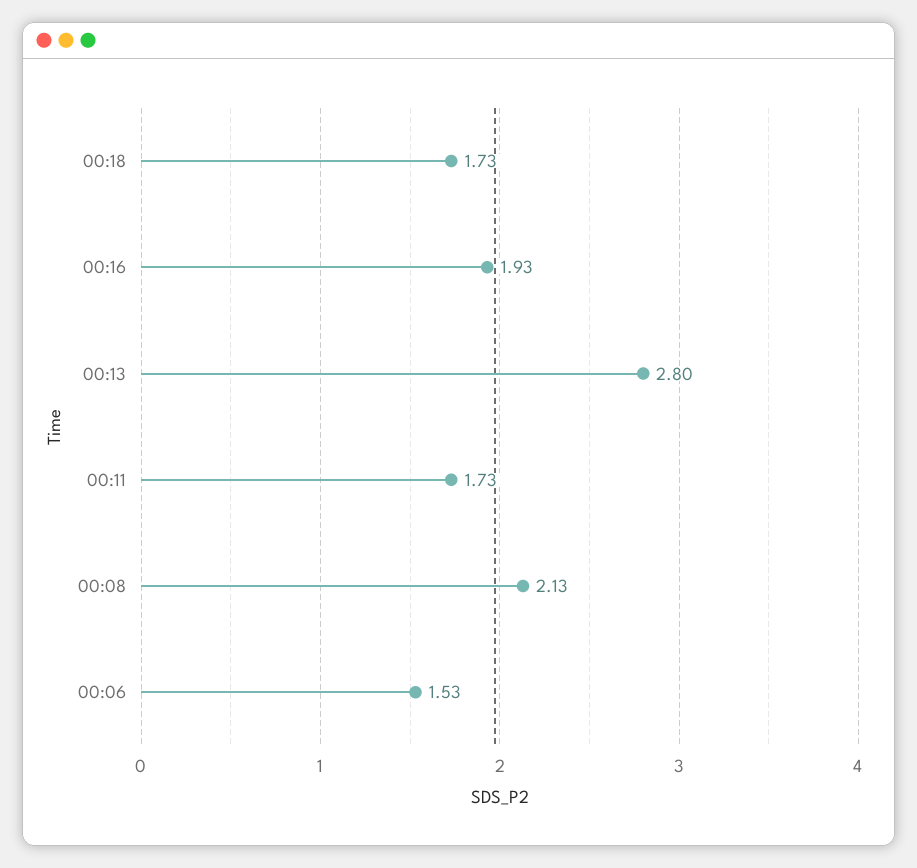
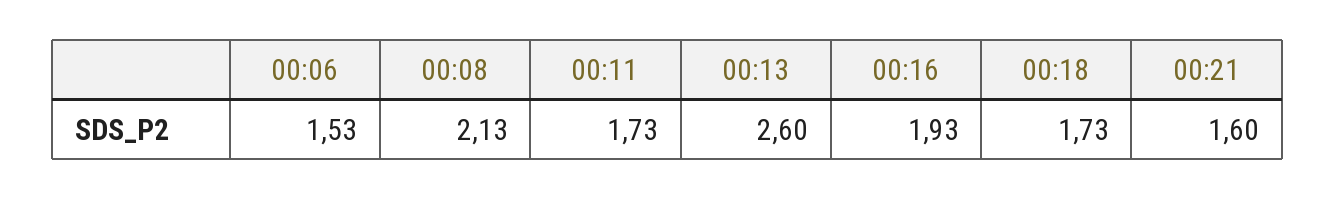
00:13: 2.8 -> 2.6
00:21: none -> 1.6

